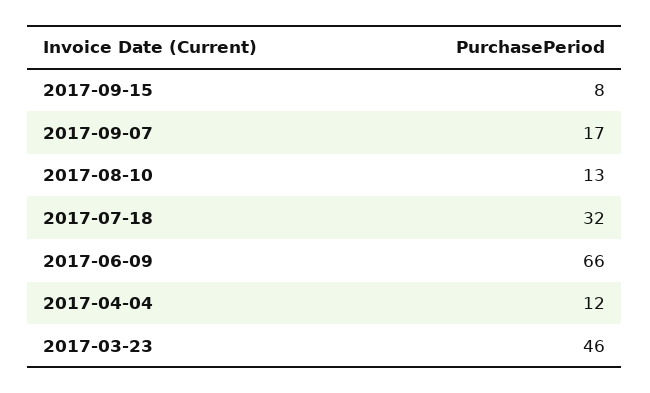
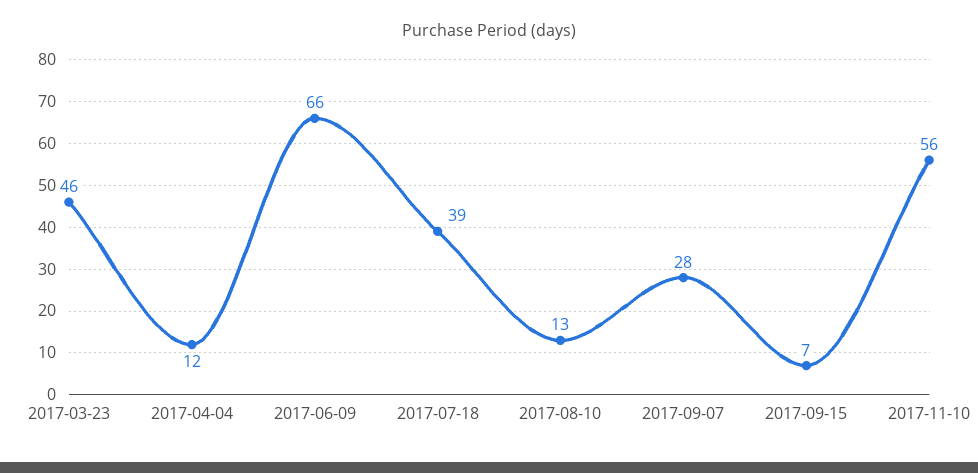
2017-09-15: 8 -> 7
2017-09-07: 17 -> 28
2017-07-18: 32 -> 39
2017-11-10: none -> 56

